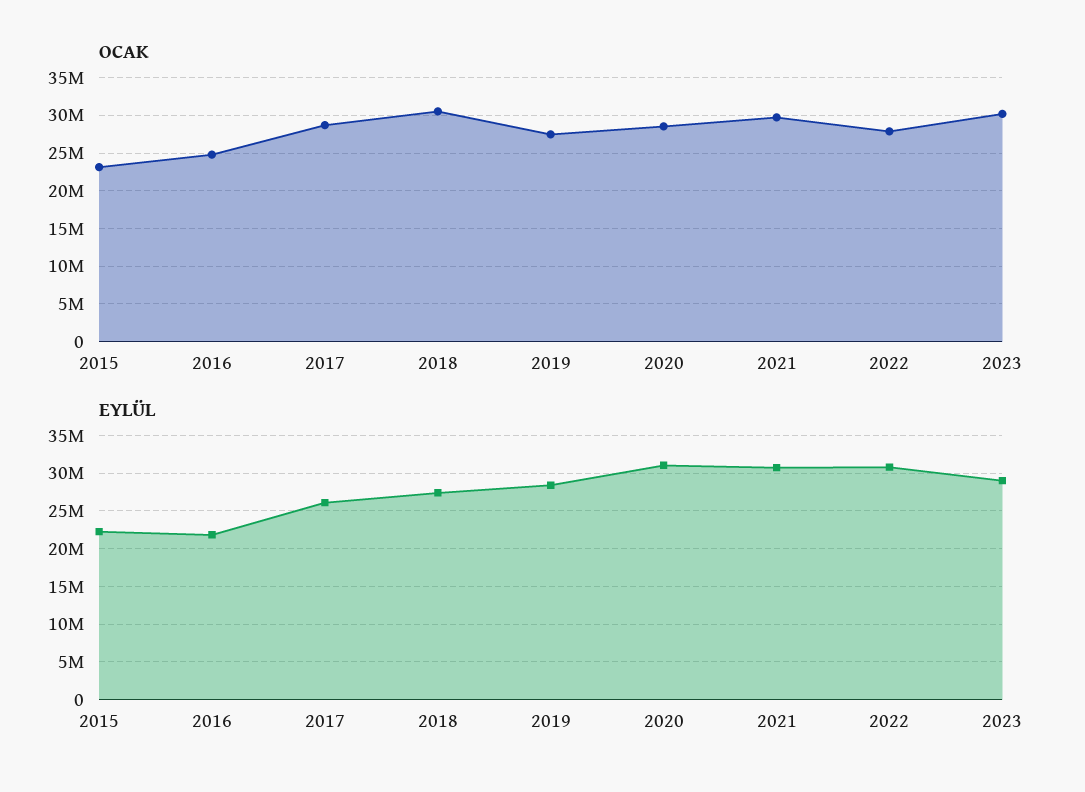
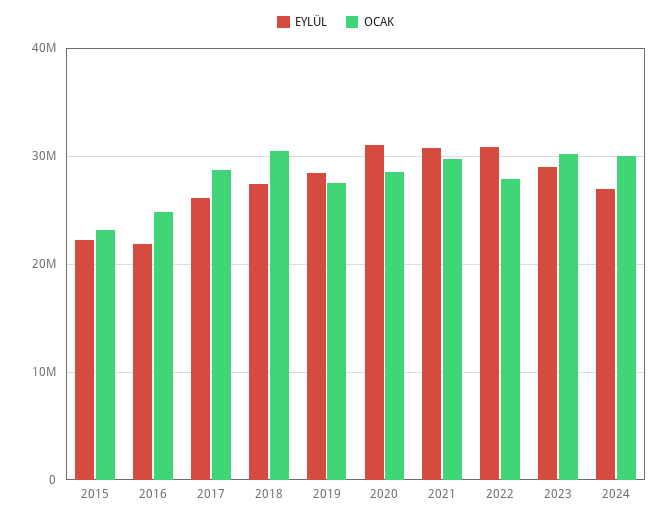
EYLÜL, 2024: none -> 27000000
OCAK, 2024: none -> 30000000

